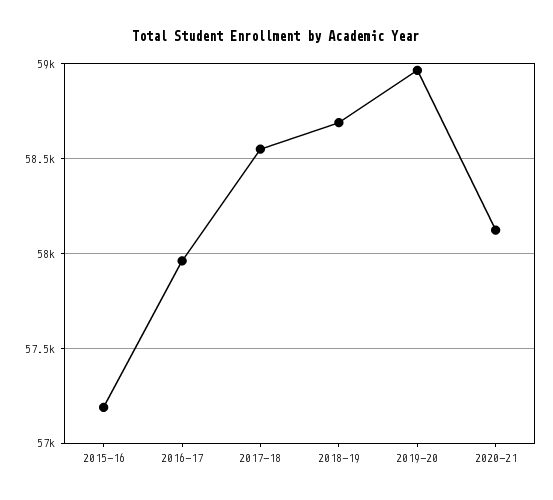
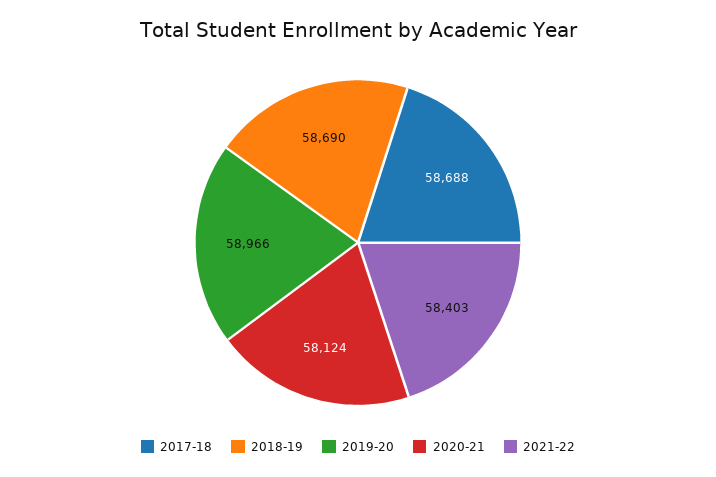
2015-16: 57200 -> none
2016-17: 57950 -> none
2017-18: 58550 -> 58688
2021-22: none -> 58403

